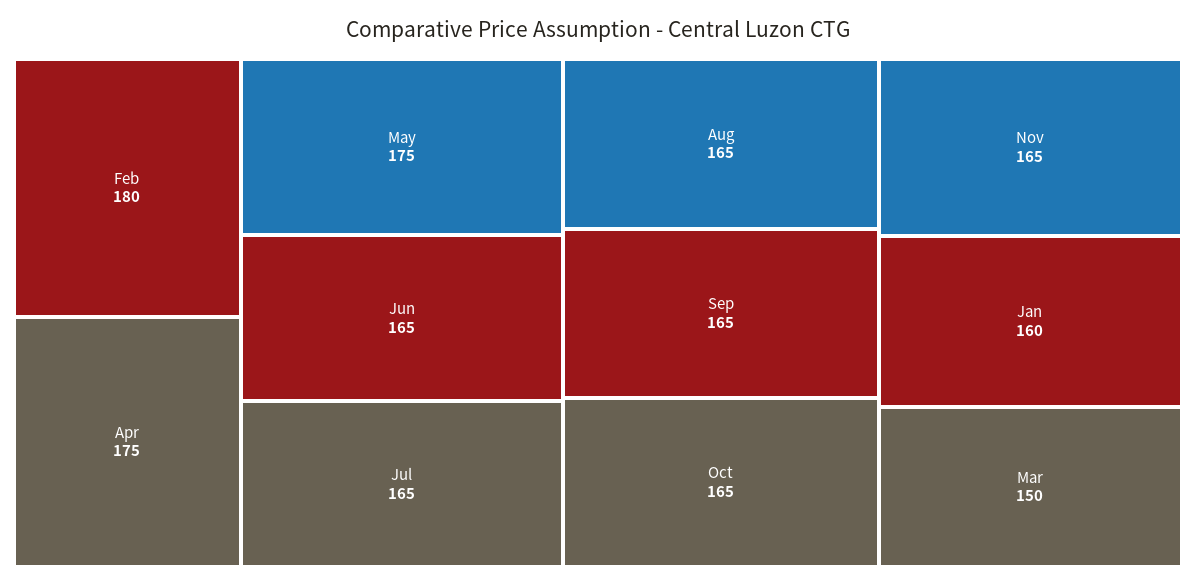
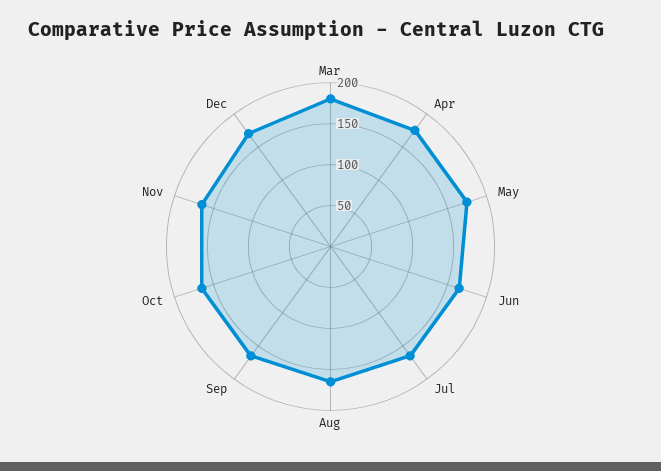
Feb: 180 -> none
Jan: 160 -> none
Mar: 150 -> 180
Dec: none -> 170

